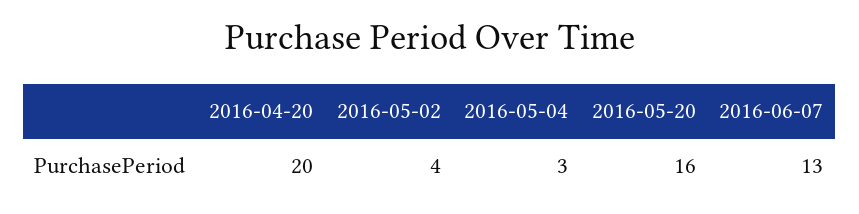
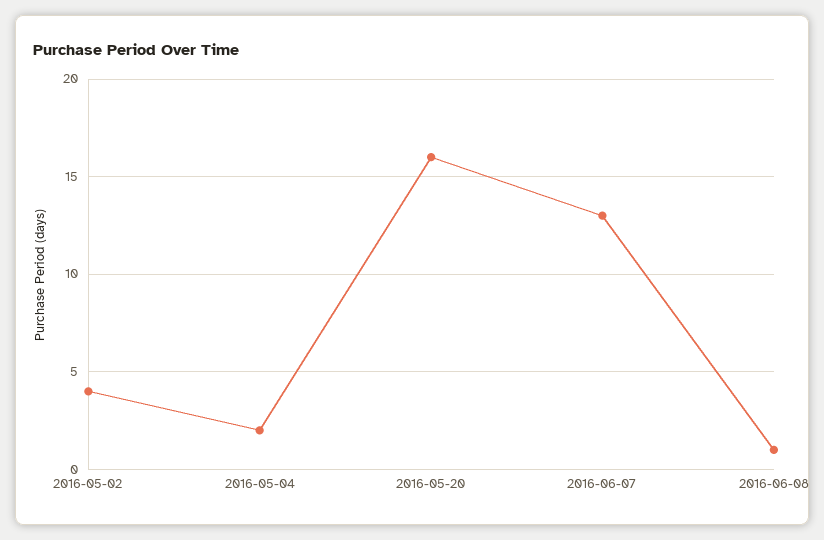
2016-04-20: 20 -> none
2016-05-04: 3 -> 2
2016-06-08: none -> 1

